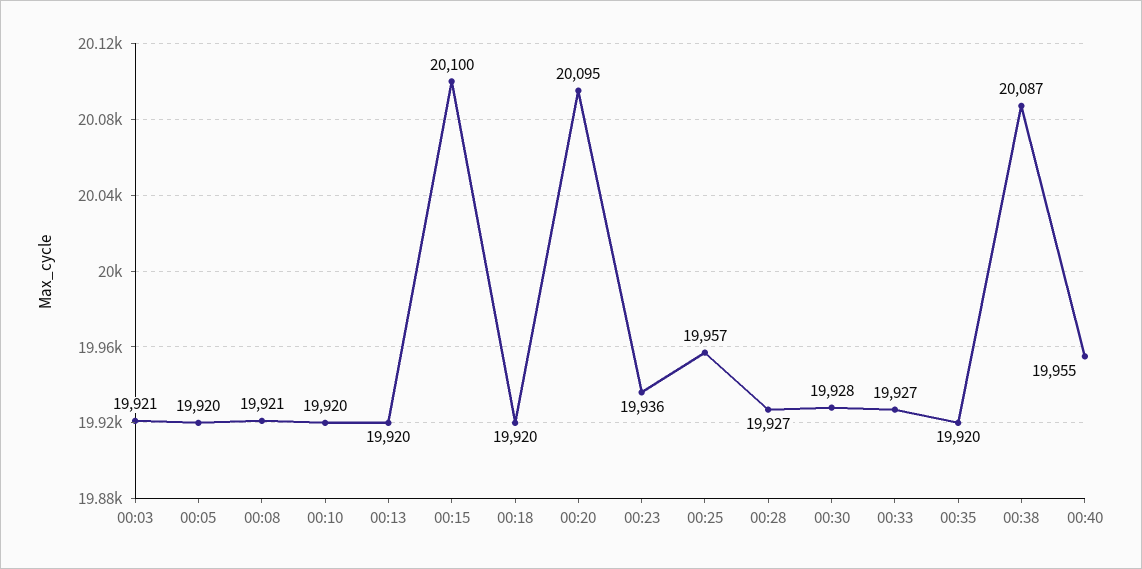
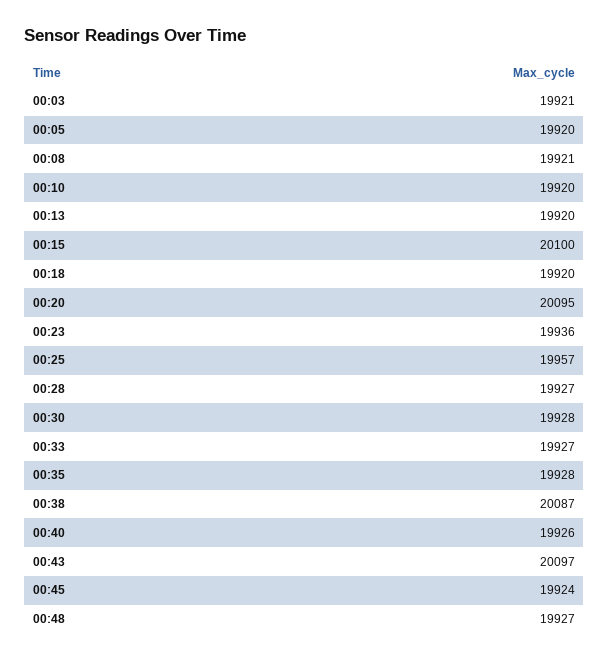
00:35: 19920 -> 19928
00:40: 19955 -> 19926
00:43: none -> 20097
00:45: none -> 19924
00:48: none -> 19927

